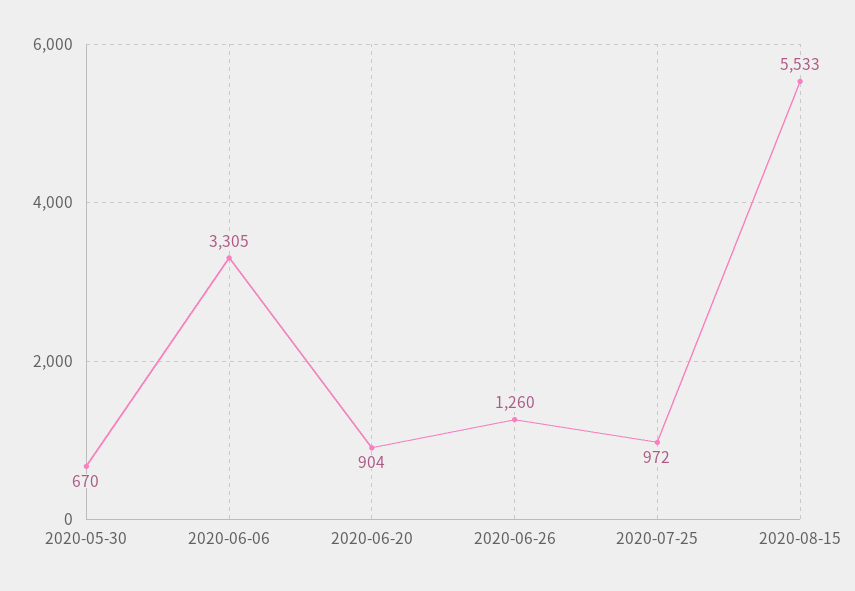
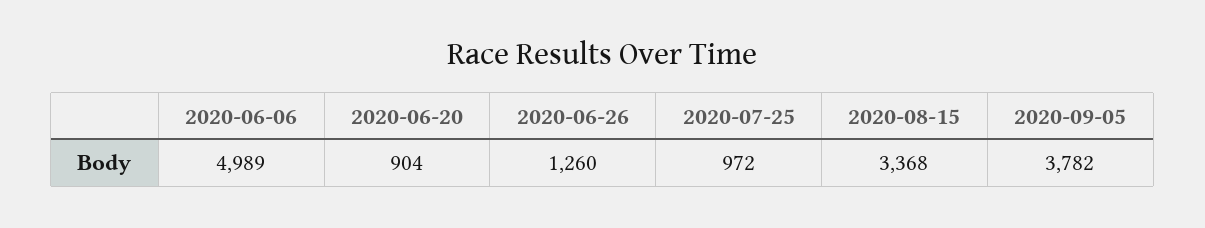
2020-05-30: 670 -> none
2020-06-06: 3305 -> 4989
2020-08-15: 5533 -> 3368
2020-09-05: none -> 3782

